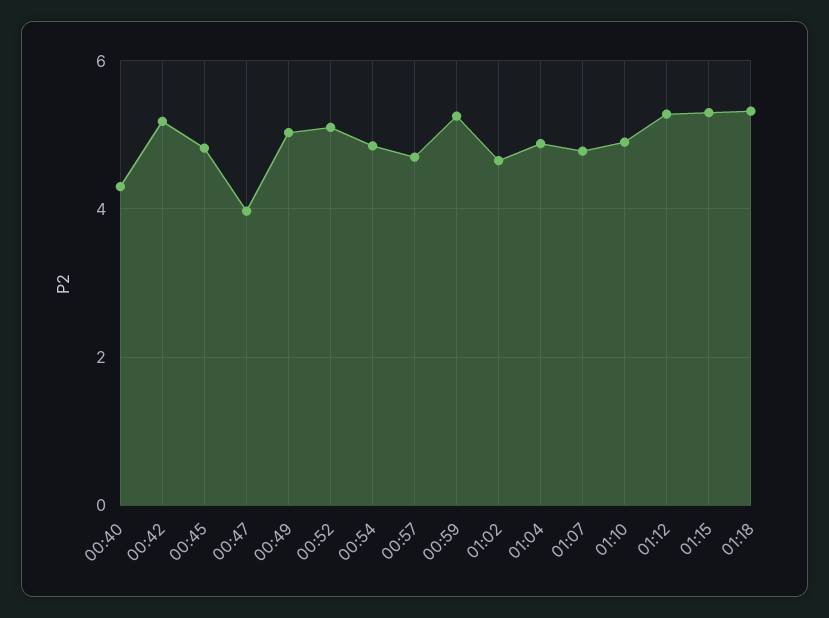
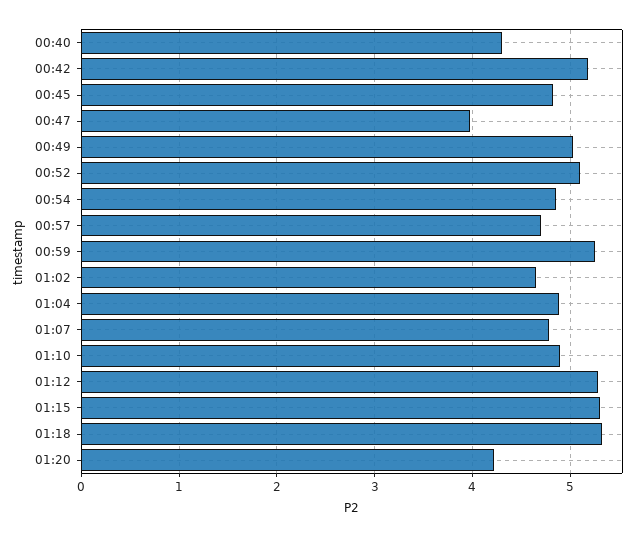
01:20: none -> 4.2

